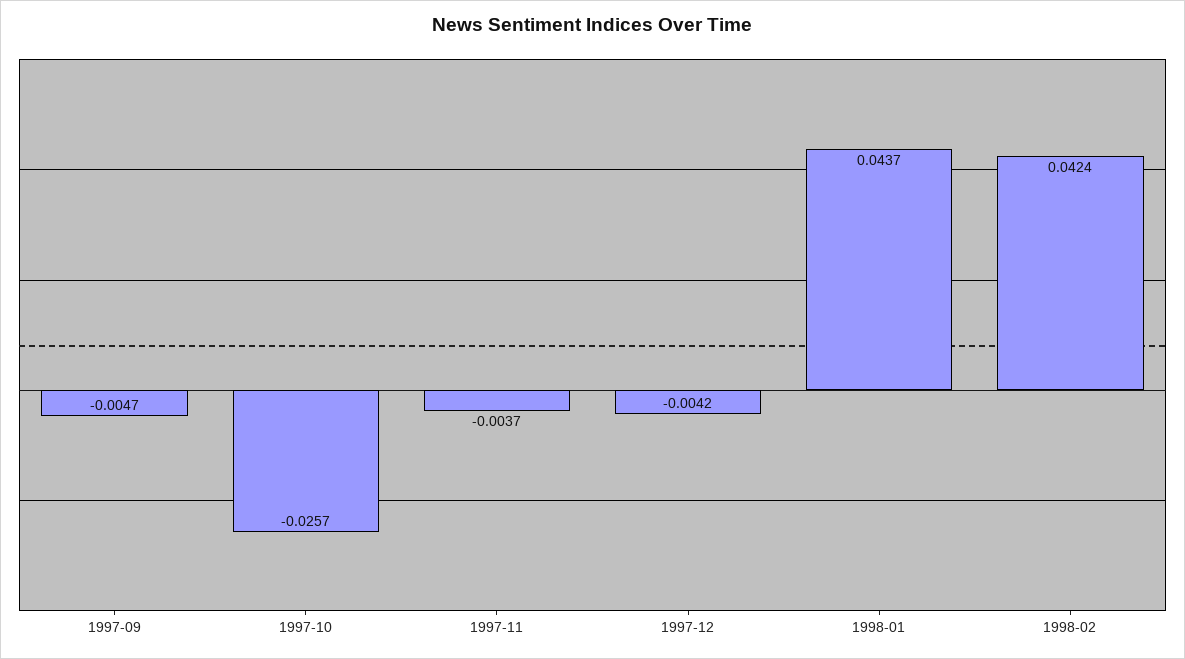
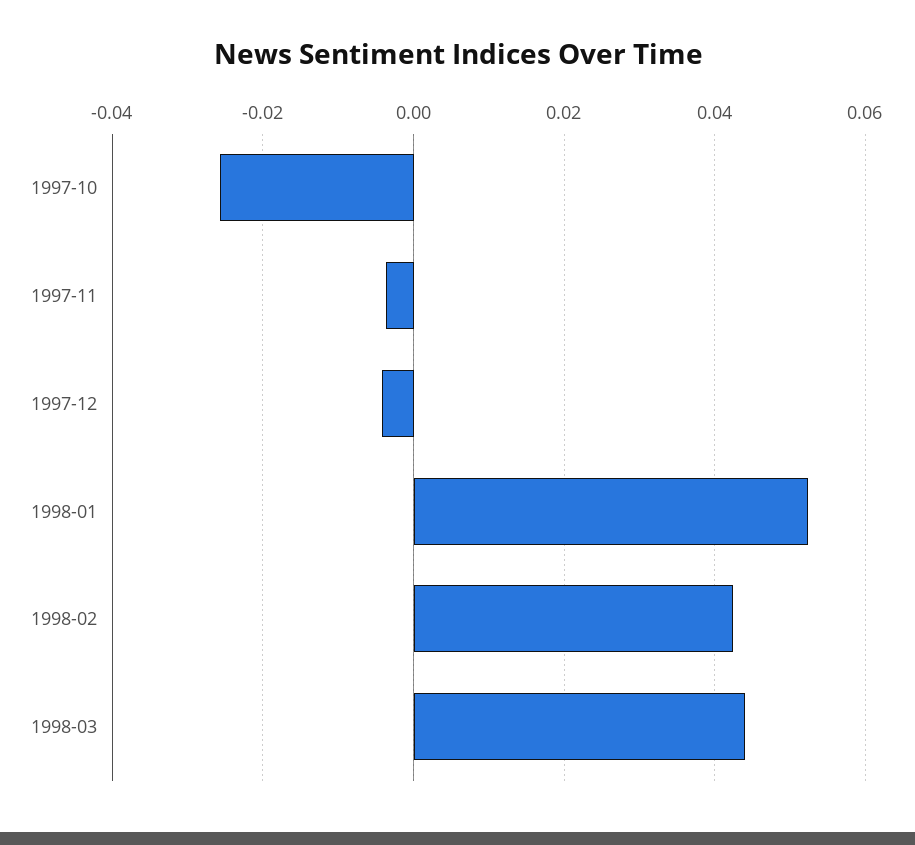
1997-09: -0.0047 -> none
1998-01: 0.0437 -> 0.052
1998-03: none -> 0.044

